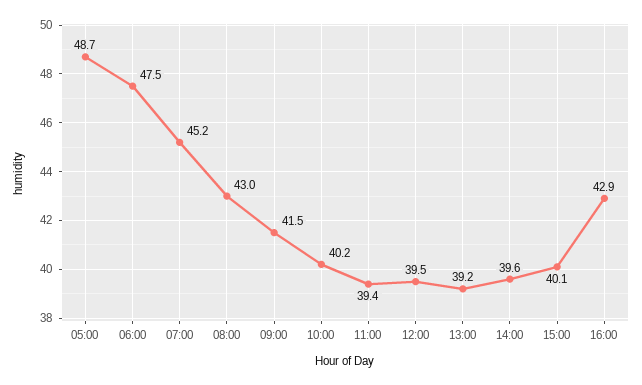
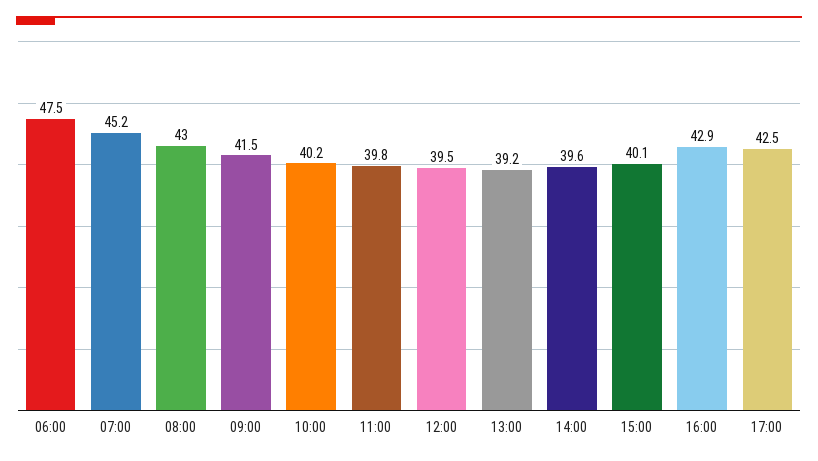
05:00: 48.7 -> none
11:00: 39.4 -> 39.8
17:00: none -> 42.5

